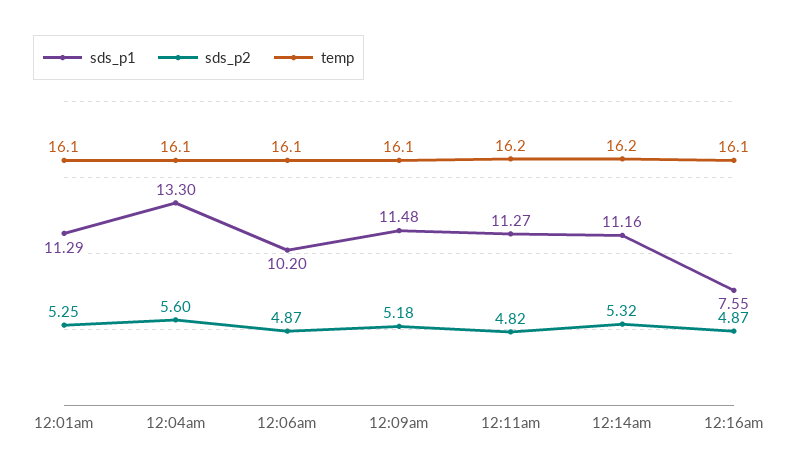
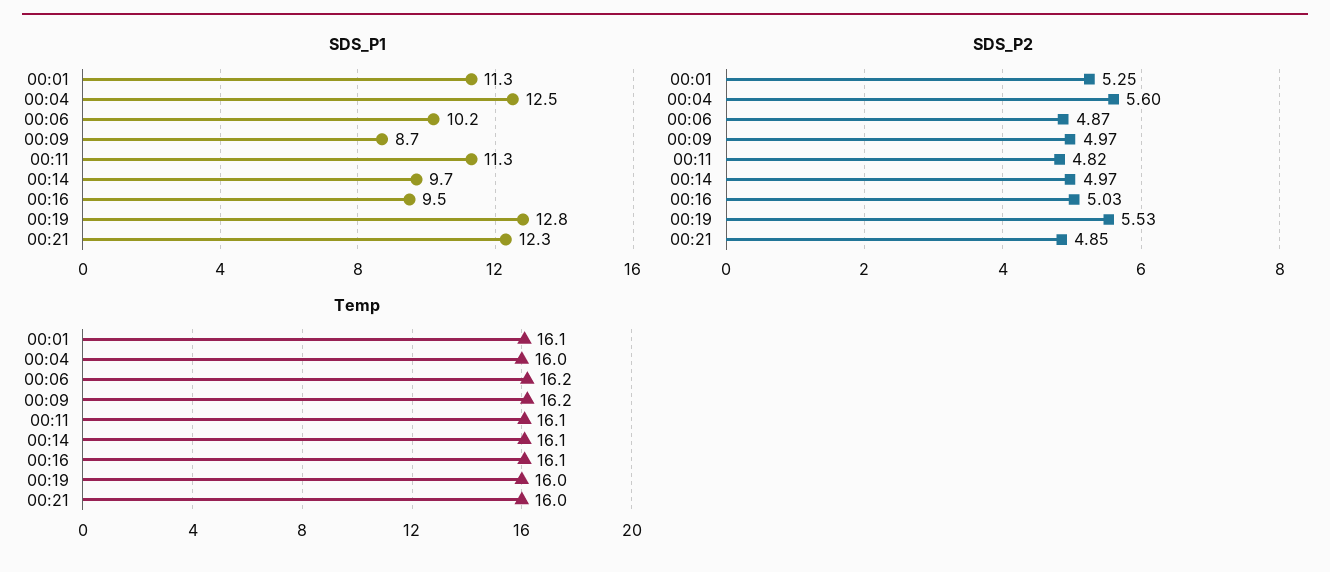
sds_p1, 12:04am: 13.3 -> 12.5
temp, 12:04am: 16.1 -> 16
temp, 12:06am: 16.1 -> 16.2
sds_p1, 12:09am: 11.48 -> 8.7
sds_p2, 12:09am: 5.18 -> 4.97
temp, 12:09am: 16.1 -> 16.2
temp, 12:11am: 16.2 -> 16.1
sds_p1, 12:14am: 11.16 -> 9.7
sds_p2, 12:14am: 5.32 -> 4.97
temp, 12:14am: 16.2 -> 16.1
sds_p1, 12:16am: 7.55 -> 9.5
sds_p2, 12:16am: 4.87 -> 5.03
sds_p1, 00:19: none -> 12.8
sds_p1, 00:21: none -> 12.3
sds_p2, 00:19: none -> 5.53
sds_p2, 00:21: none -> 4.85
temp, 00:19: none -> 16
temp, 00:21: none -> 16

